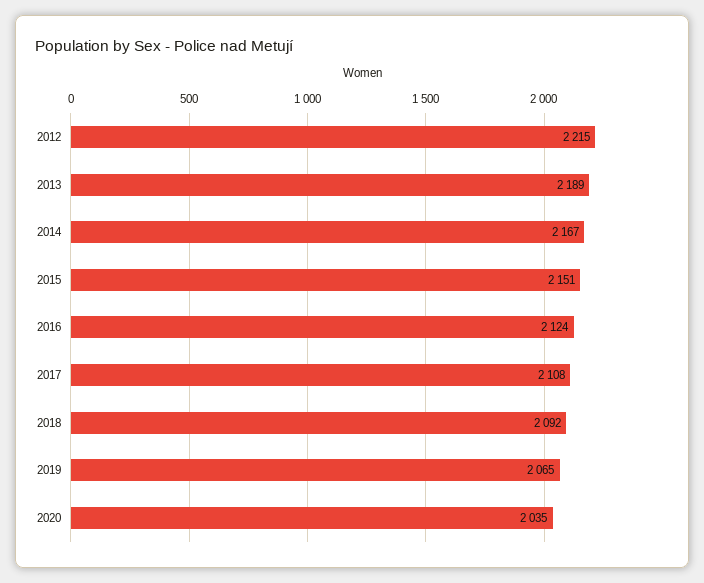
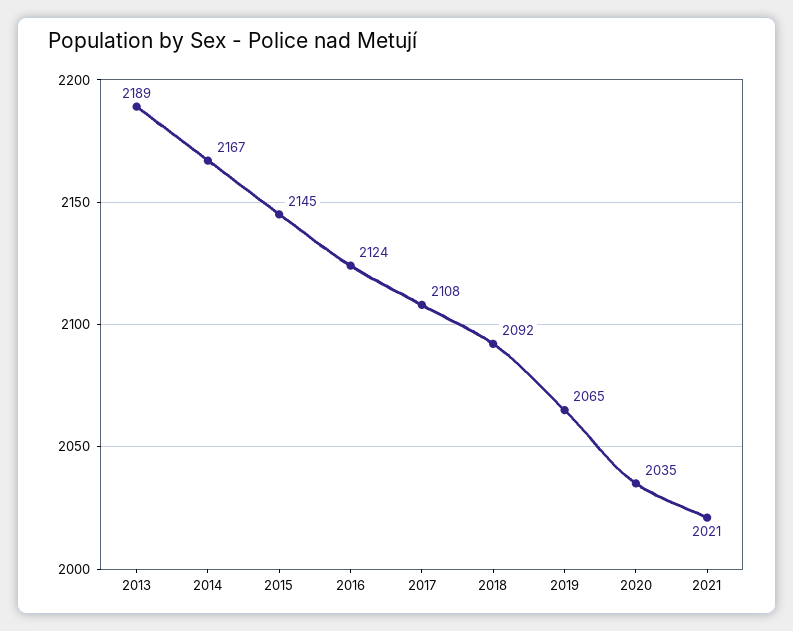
2012: 2215 -> none
2015: 2151 -> 2145
2021: none -> 2021

